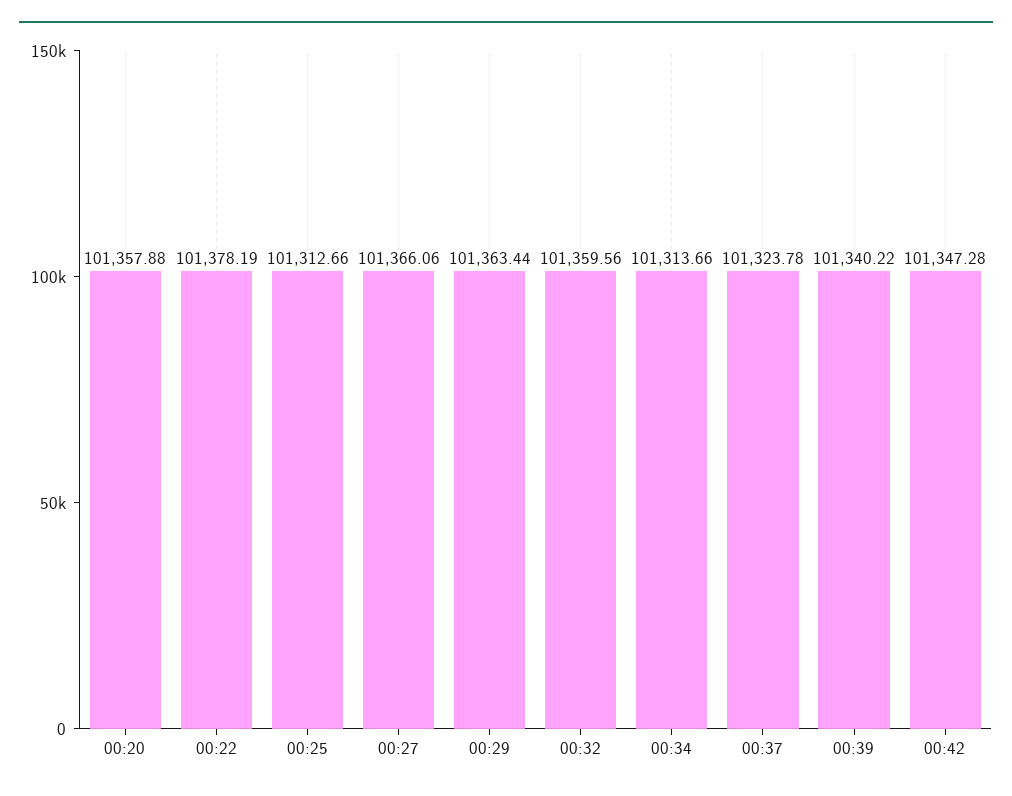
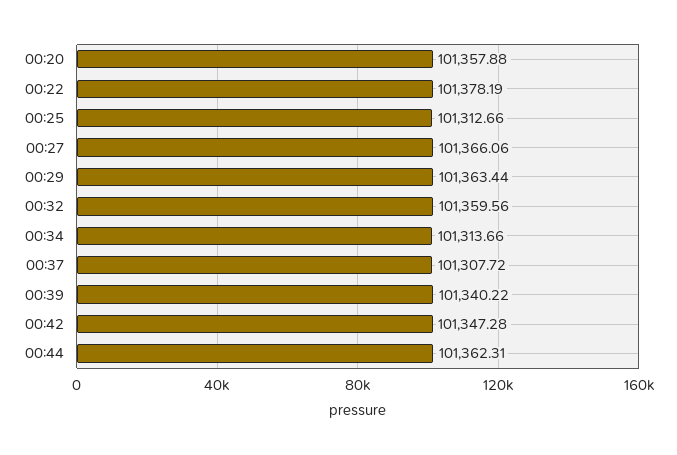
00:37: 101323.78 -> 101307.72
00:44: none -> 101362.31

